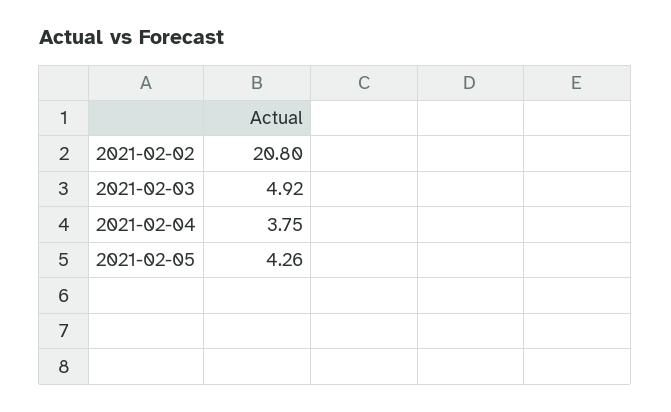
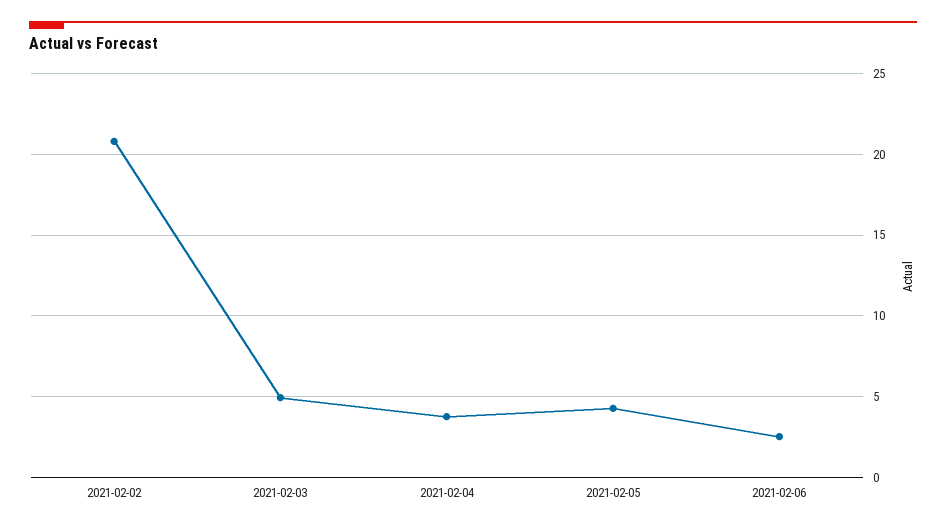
2021-02-06: none -> 2.5

